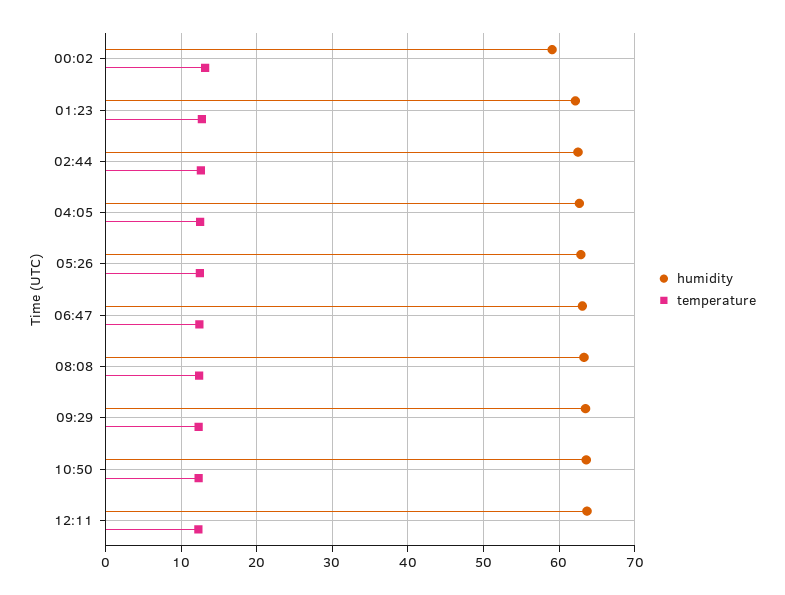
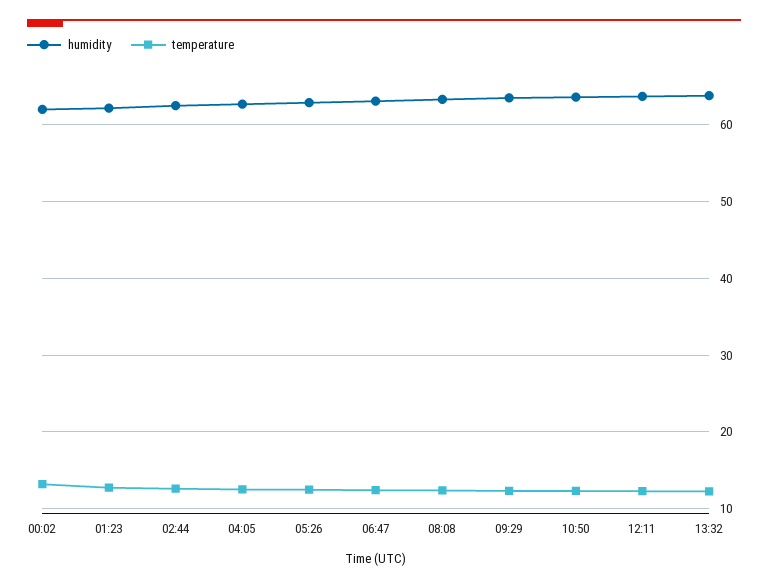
humidity, 00:02: 59 -> 62
humidity, 13:32: none -> 64
temperature, 13:32: none -> 12

